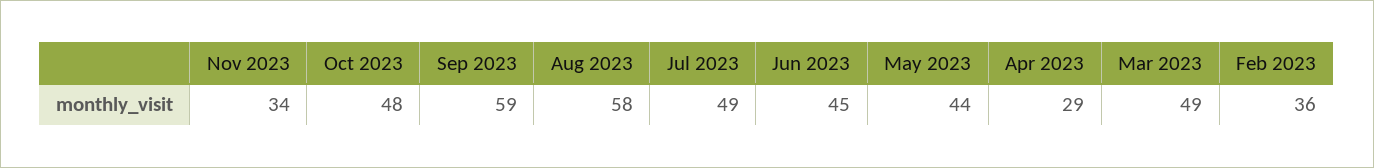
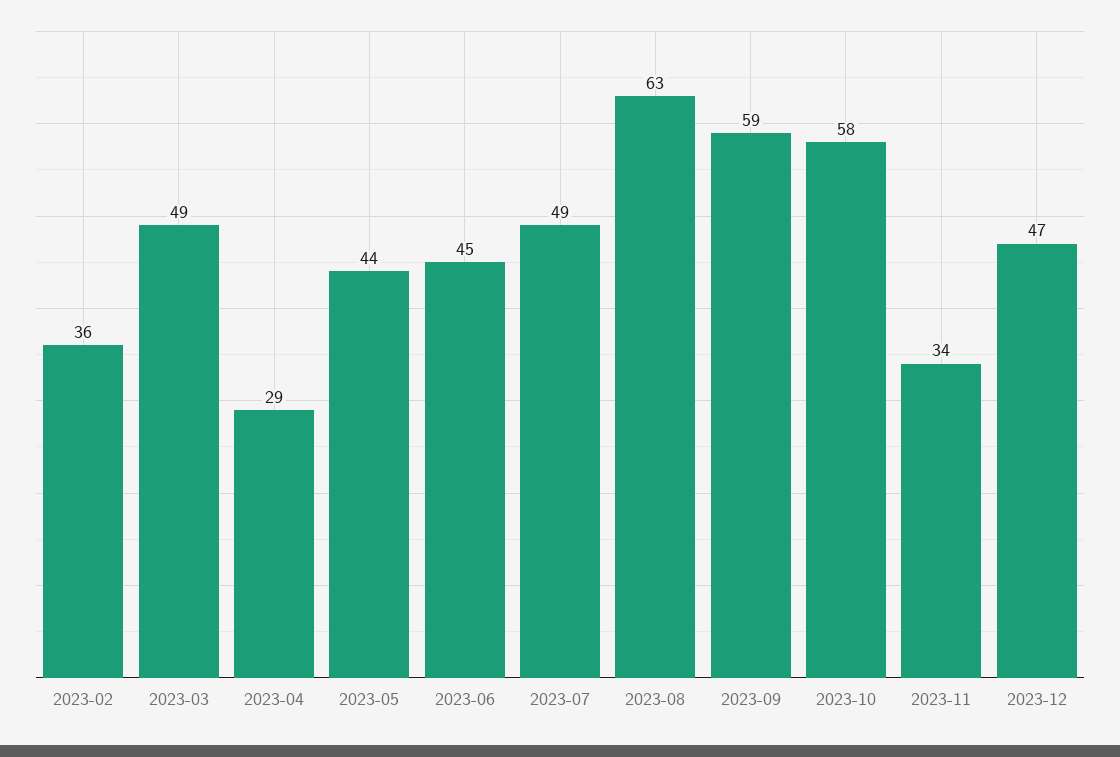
Oct 2023: 48 -> 58
Aug 2023: 58 -> 63
2023-12: none -> 47

